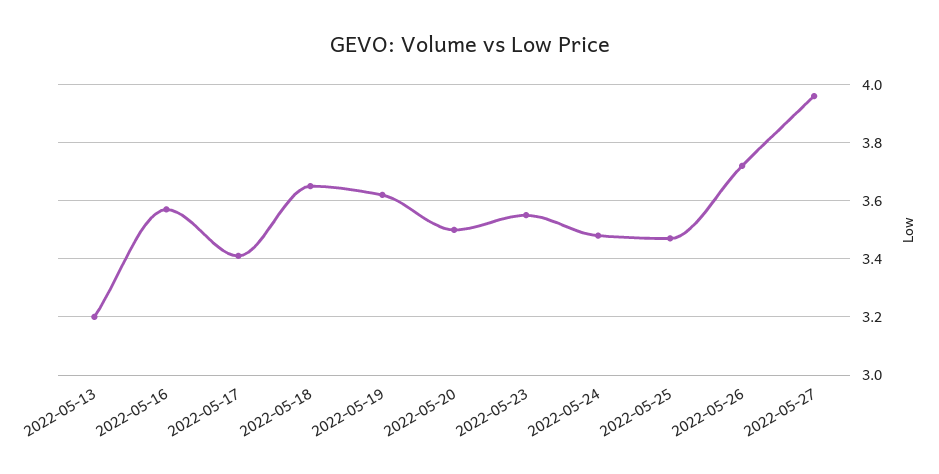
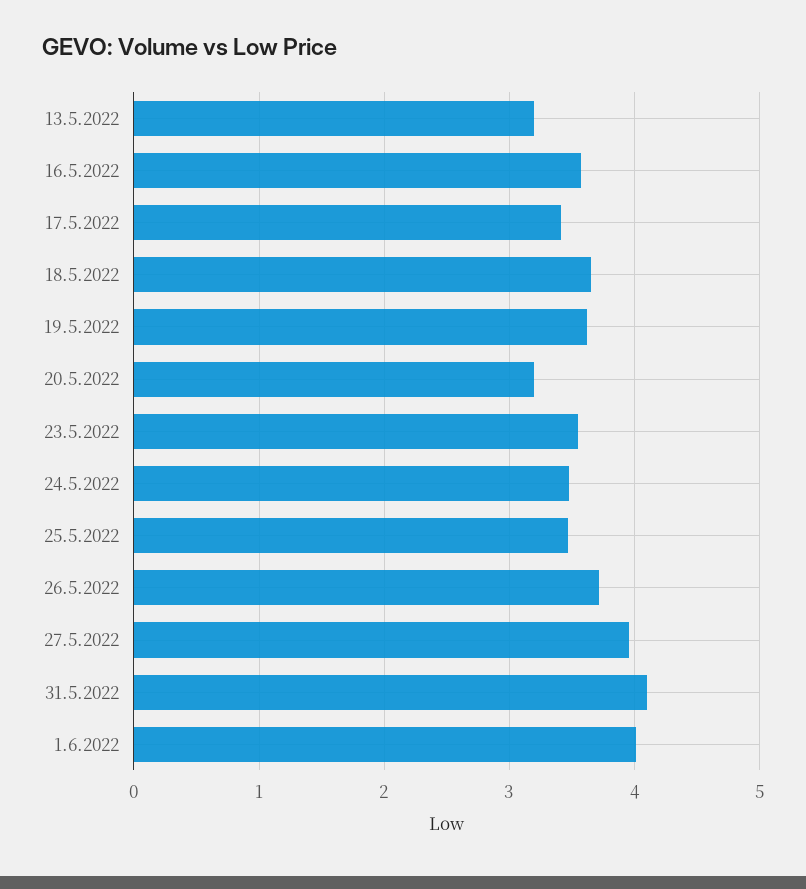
2022-05-20: 3.5 -> 3.2
31.5.2022: none -> 4.1
1.6.2022: none -> 4

